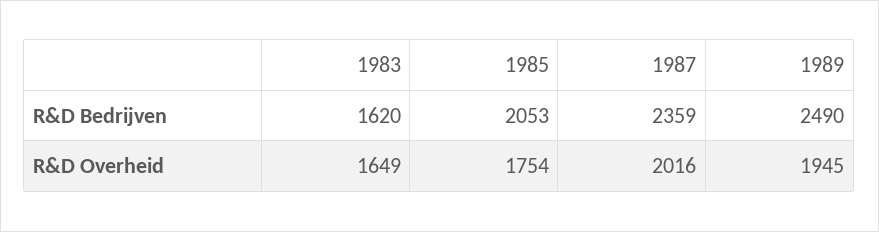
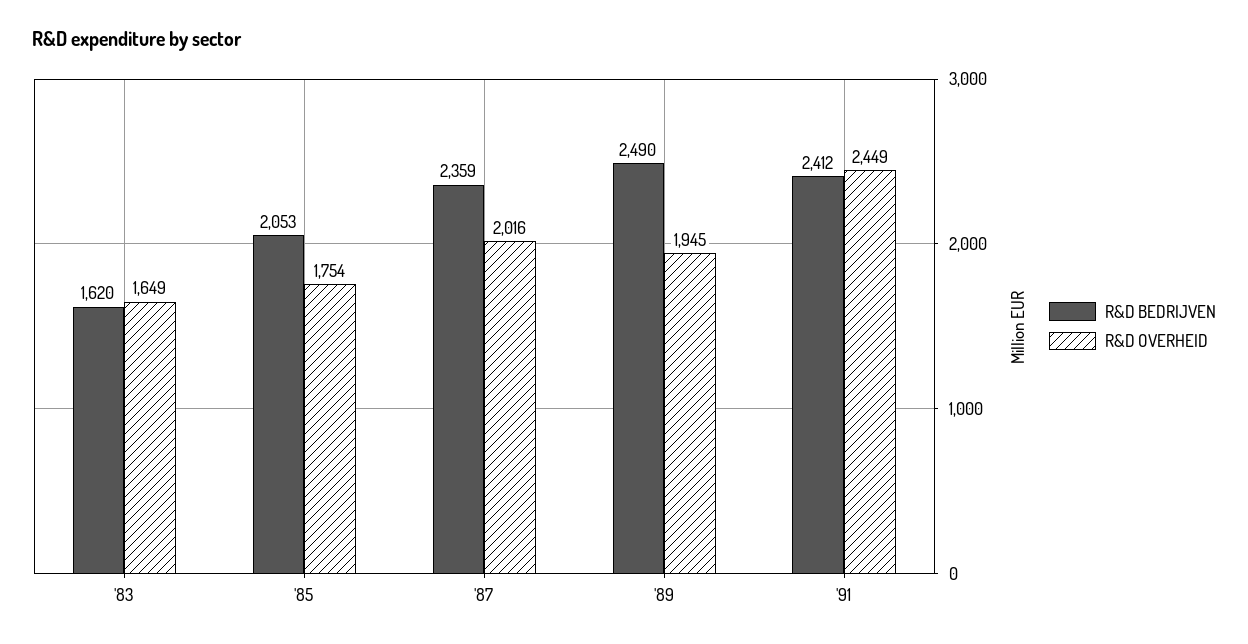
R&D Bedrijven, '91: none -> 2412
R&D Overheid, '91: none -> 2449

